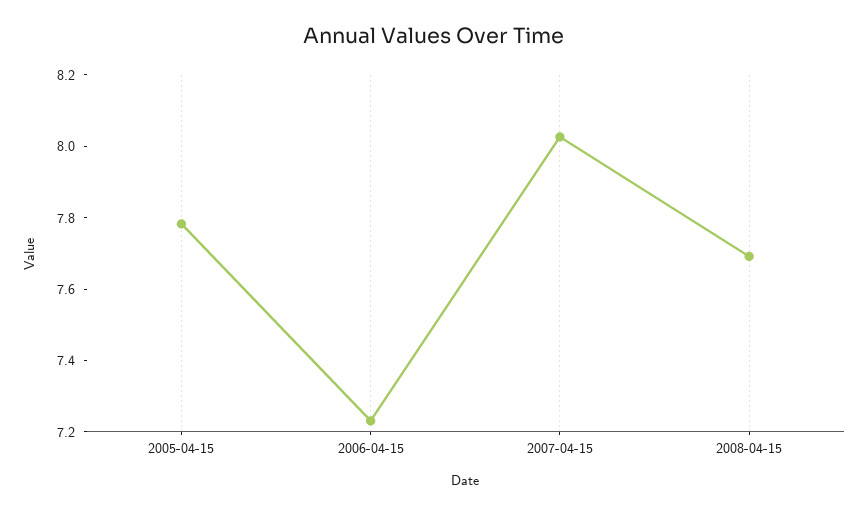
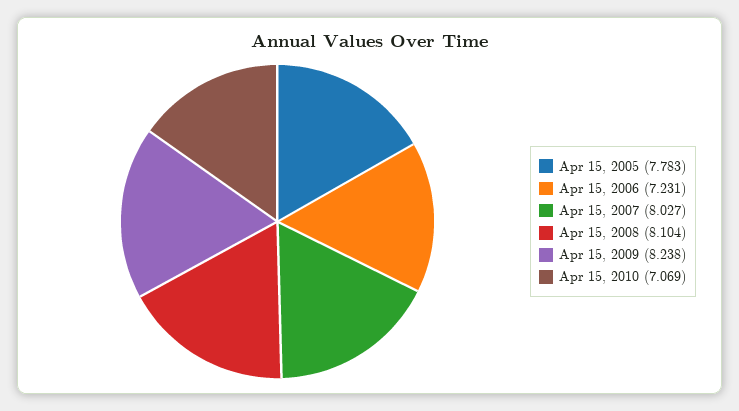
2008-04-15: 7.7 -> 8.104
Apr 15, 2009: none -> 8.238
Apr 15, 2010: none -> 7.069

